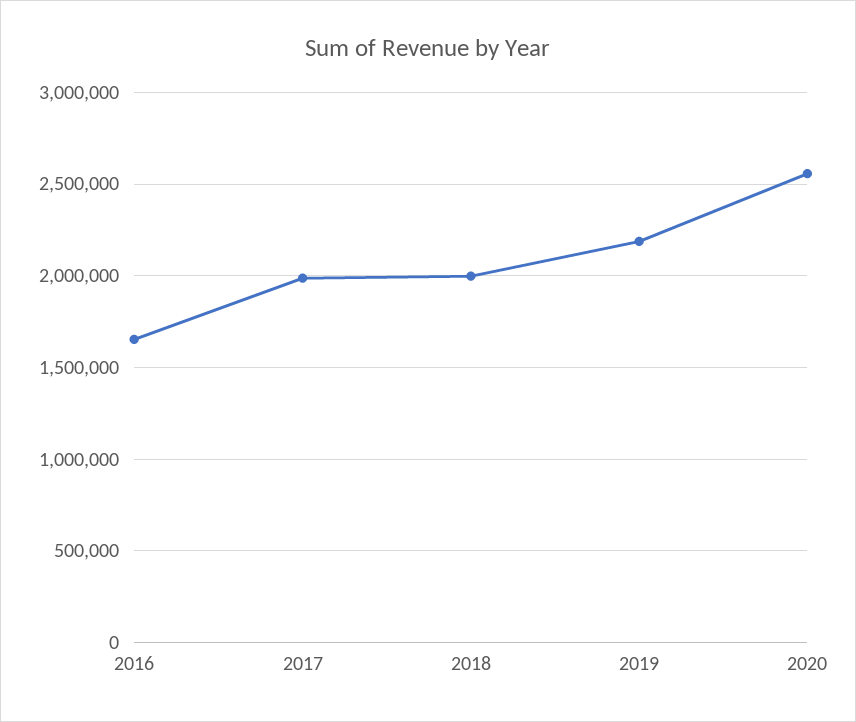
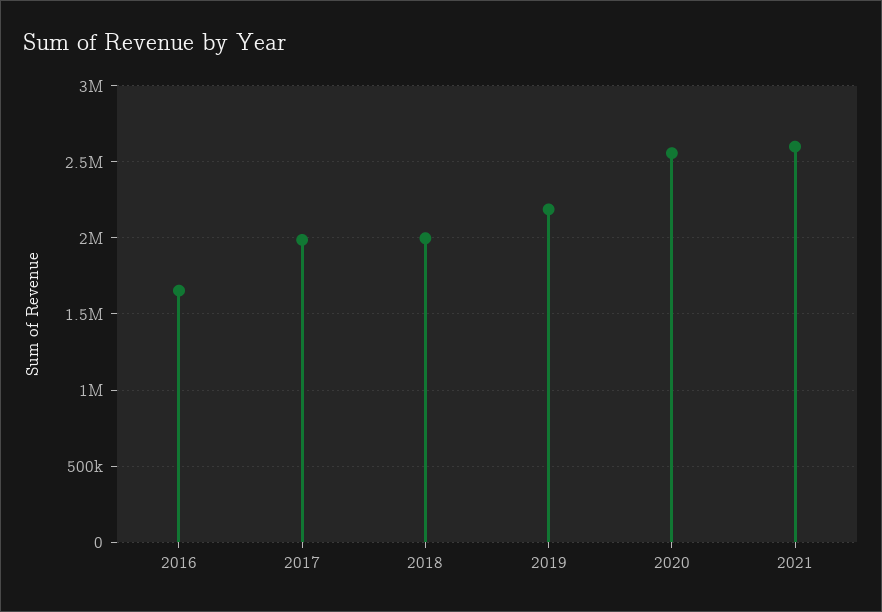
2021: none -> 2600000

